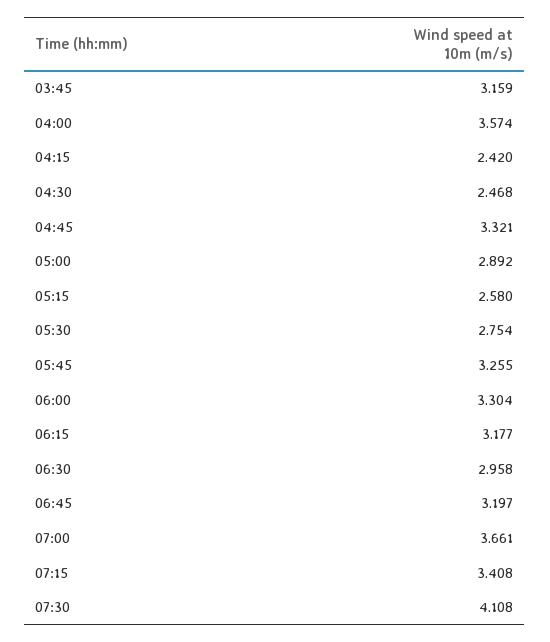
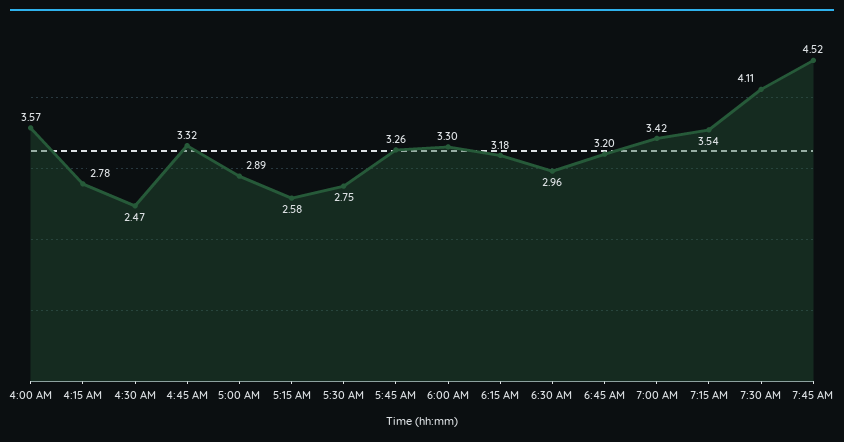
03:45: 3.159 -> none
04:15: 2.42 -> 2.78
07:00: 3.661 -> 3.42
07:15: 3.408 -> 3.54
7:45 AM: none -> 4.52

